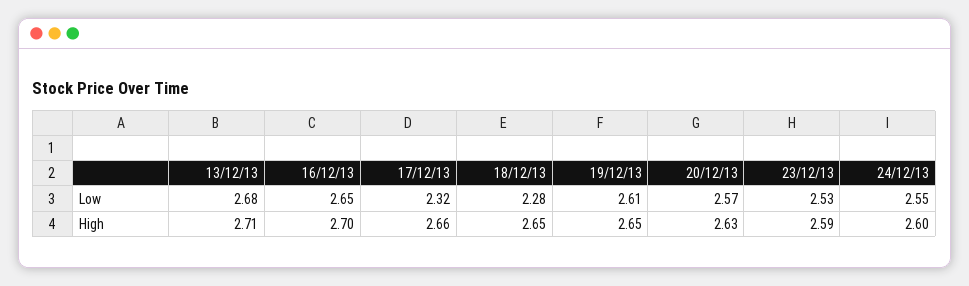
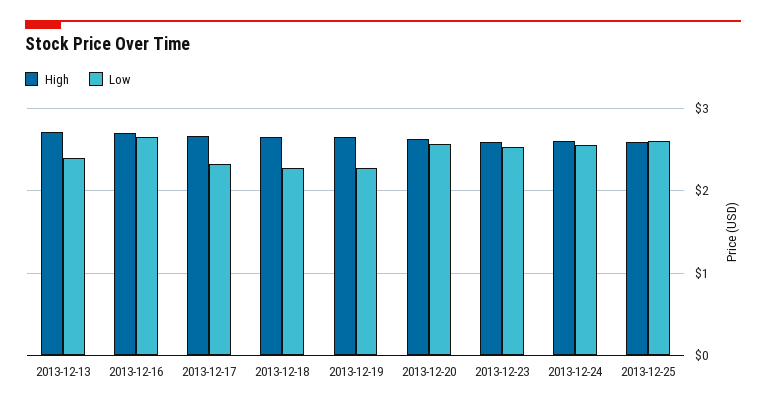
Low, 13/12/13: 2.68 -> 2.4
Low, 19/12/13: 2.61 -> 2.3
High, 2013-12-25: none -> 2.6
Low, 2013-12-25: none -> 2.6

